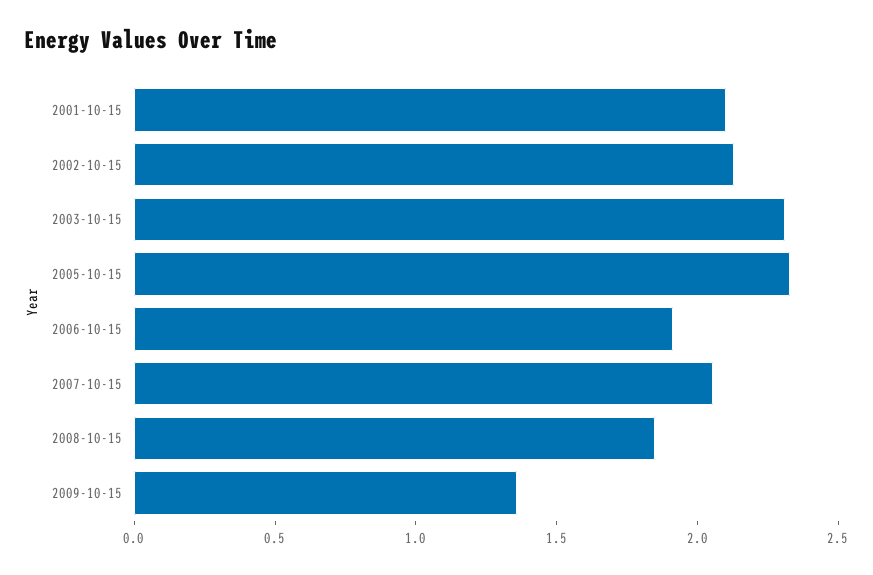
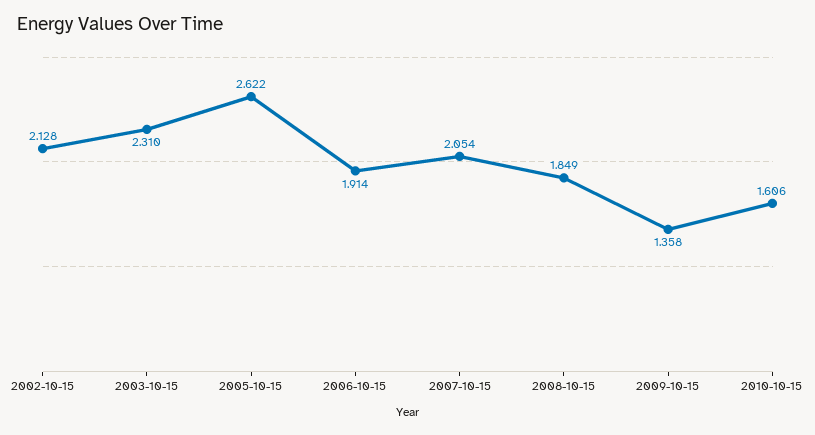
2001-10-15: 2.1 -> none
2005-10-15: 2.3 -> 2.622
2010-10-15: none -> 1.606

